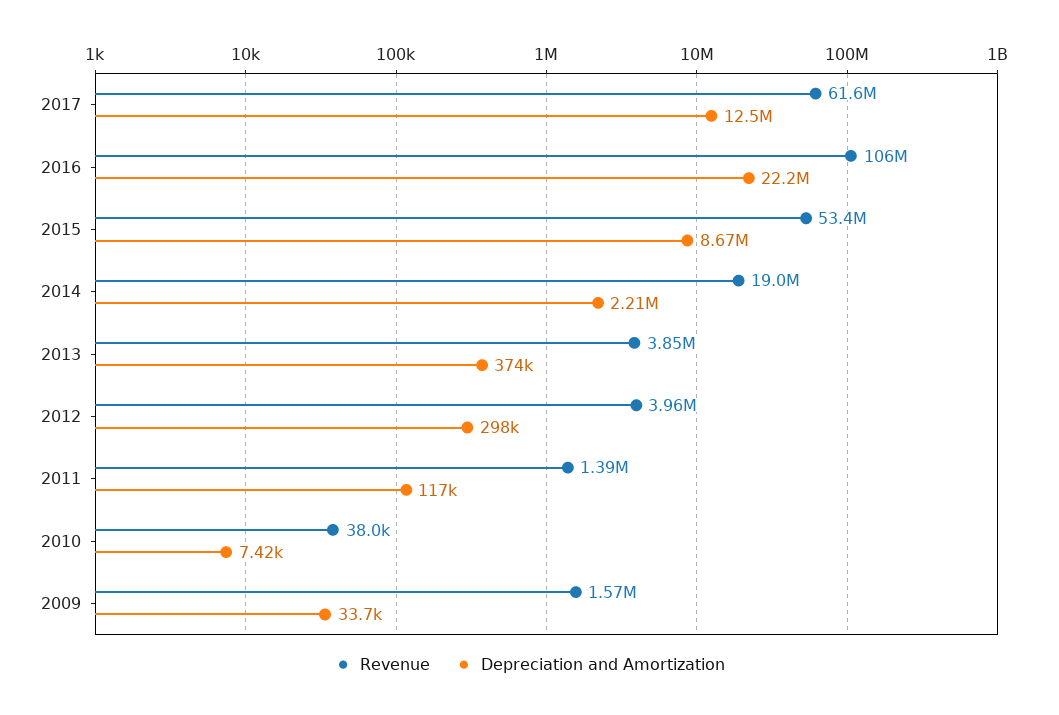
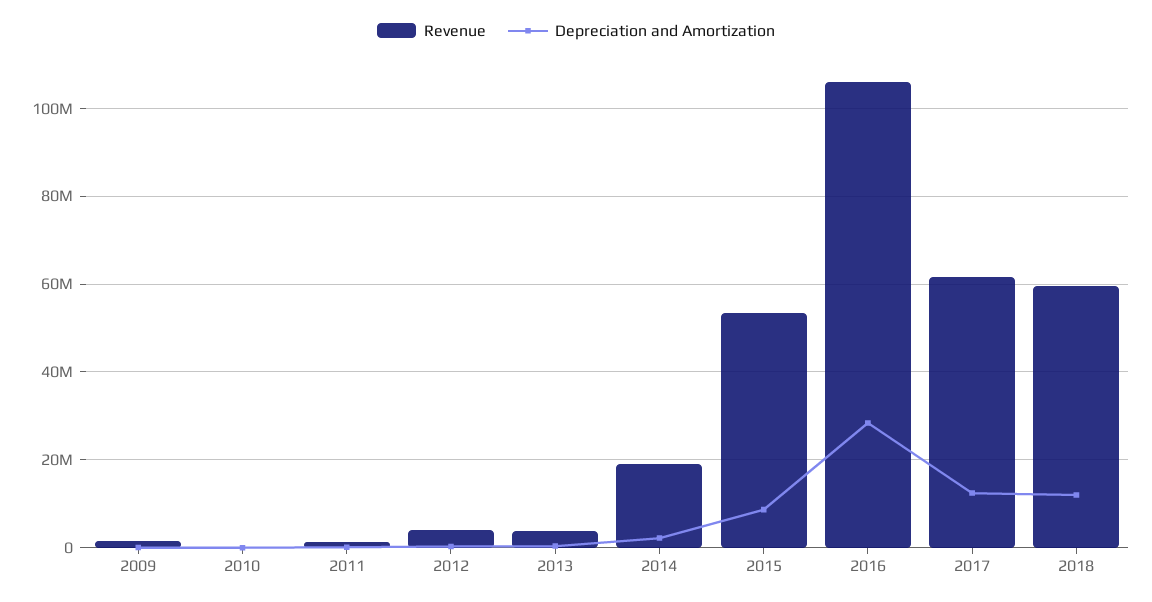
Depreciation and Amortization, 2016: 22200000 -> 28000000
Revenue, 2018: none -> 60000000
Depreciation and Amortization, 2018: none -> 12000000

